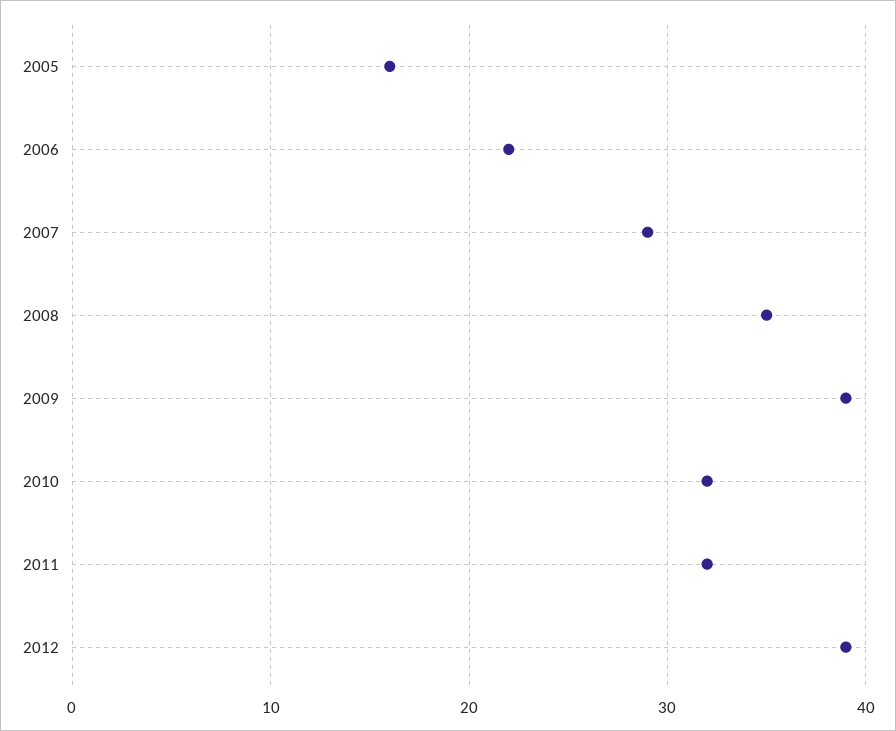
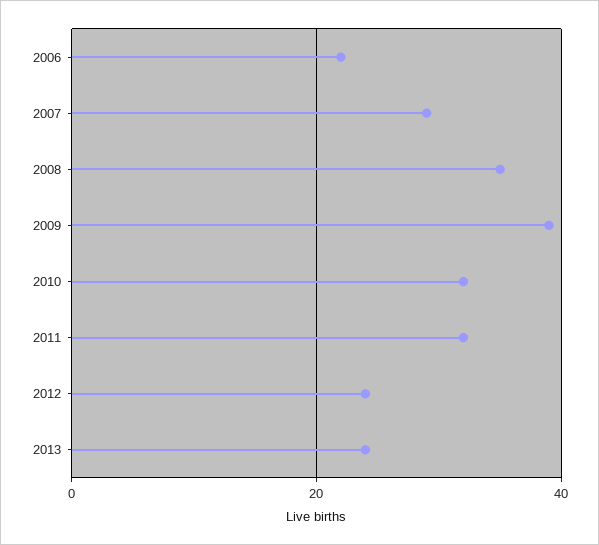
2005: 16 -> none
2012: 39 -> 25
2013: none -> 25

